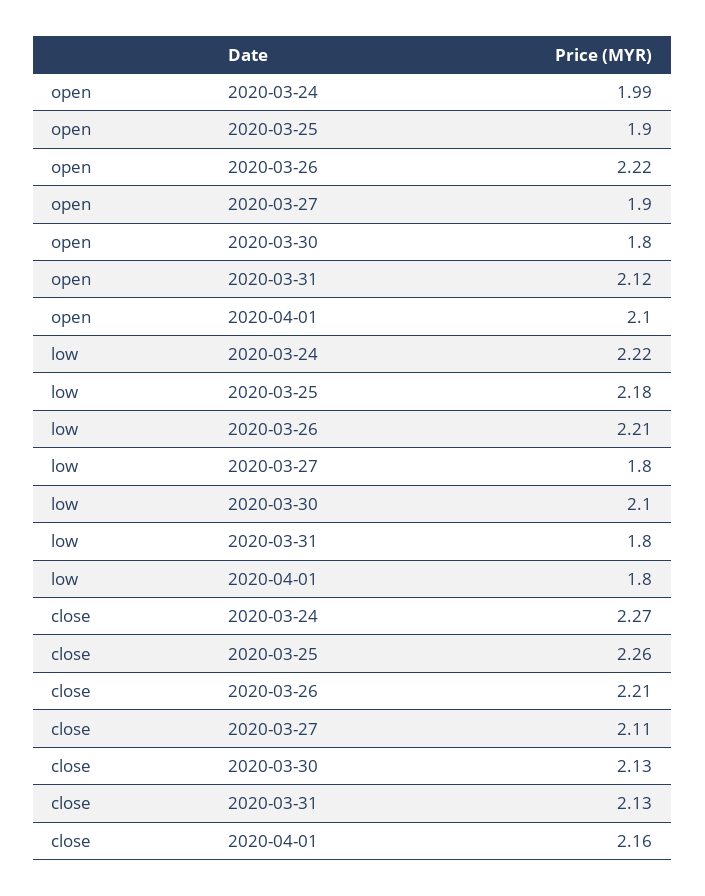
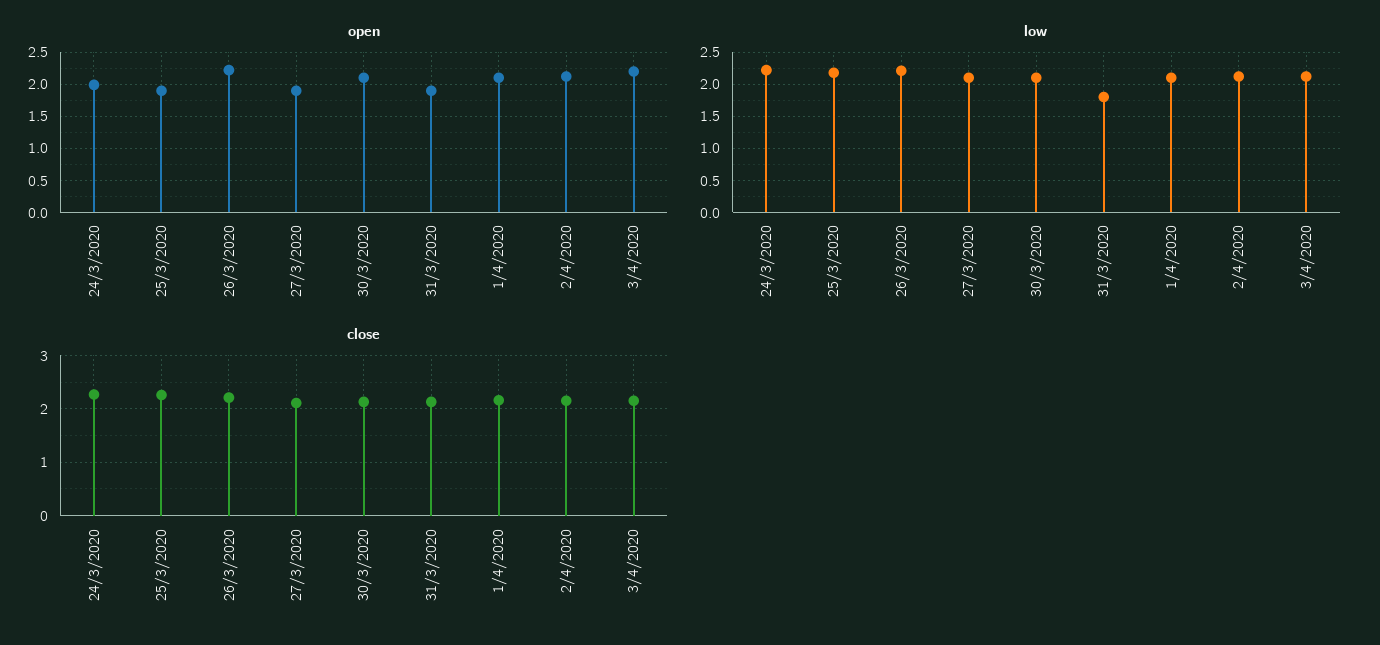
open, 2020-03-30: 1.8 -> 2.1
open, 2020-03-31: 2.12 -> 1.9
low, 2020-03-27: 1.8 -> 2.1
low, 2020-04-01: 1.8 -> 2.1
open, 2/4/2020: none -> 2.1
open, 3/4/2020: none -> 2.2
low, 2/4/2020: none -> 2.1
low, 3/4/2020: none -> 2.1
close, 2/4/2020: none -> 2.2
close, 3/4/2020: none -> 2.2

